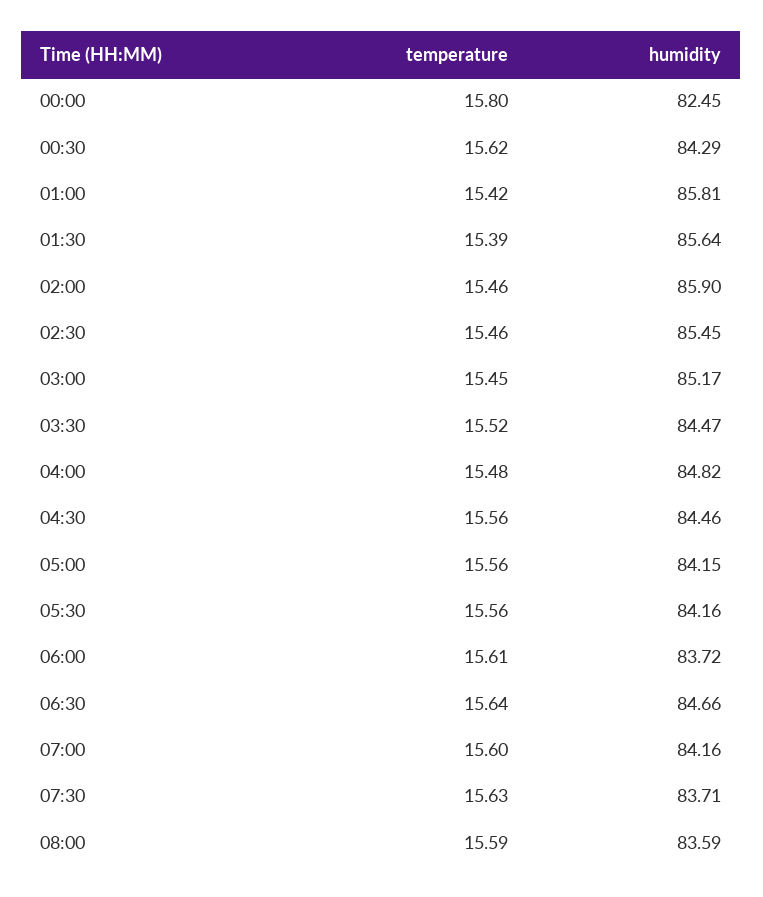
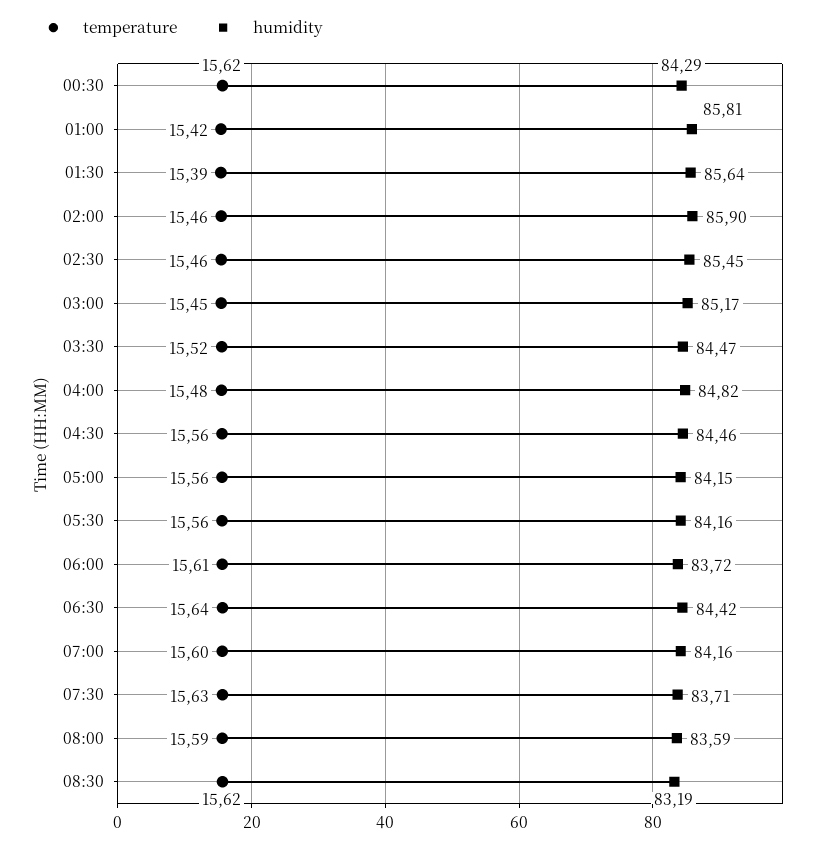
temperature, 00:00: 15.8 -> none
humidity, 00:00: 82.45 -> none
humidity, 06:30: 84.66 -> 84.42
temperature, 08:30: none -> 15.62
humidity, 08:30: none -> 83.19

